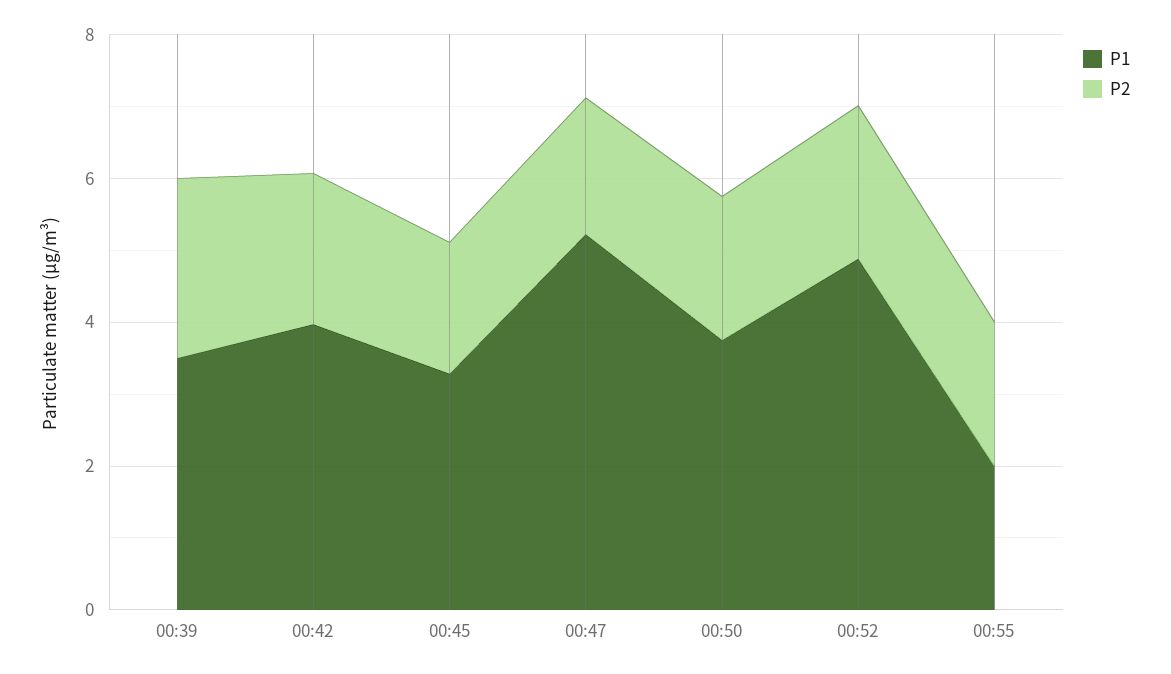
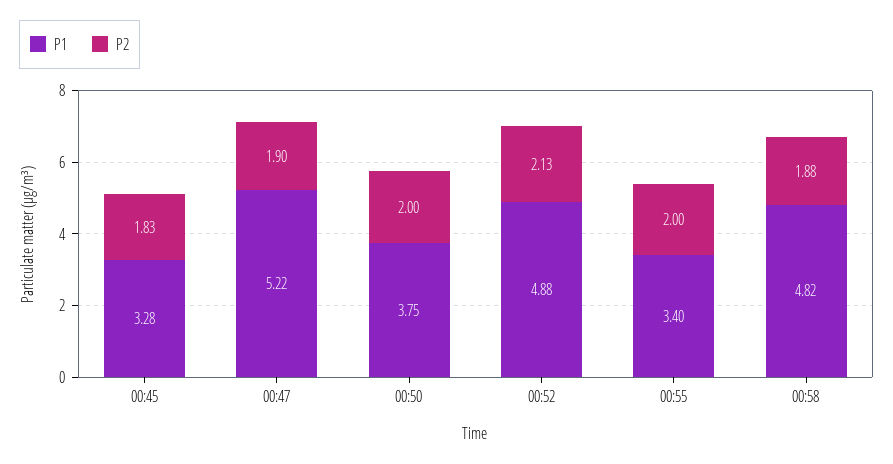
P1, 00:39: 3.5 -> none
P2, 00:39: 2.5 -> none
P1, 00:42: 4 -> none
P2, 00:42: 2 -> none
P1, 00:55: 2 -> 3.4
P1, 00:58: none -> 4.82
P2, 00:58: none -> 1.88

